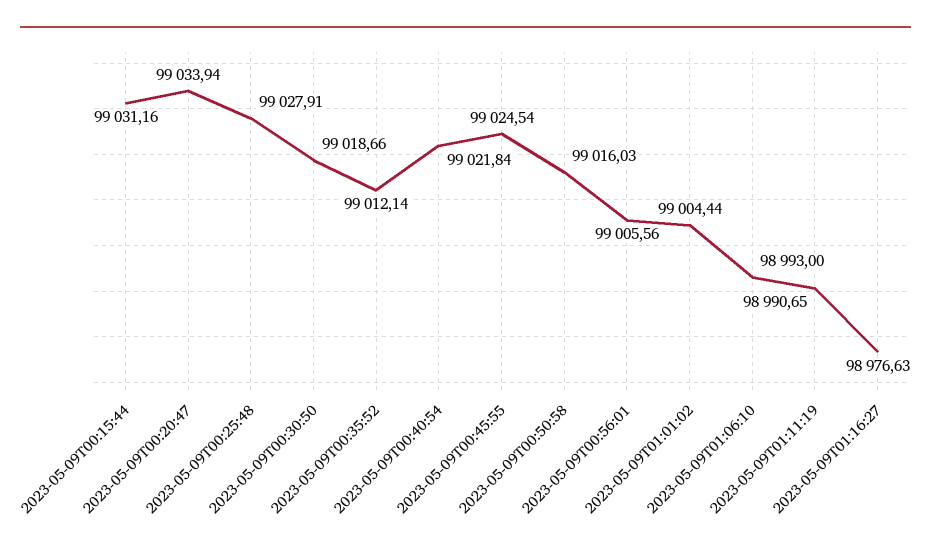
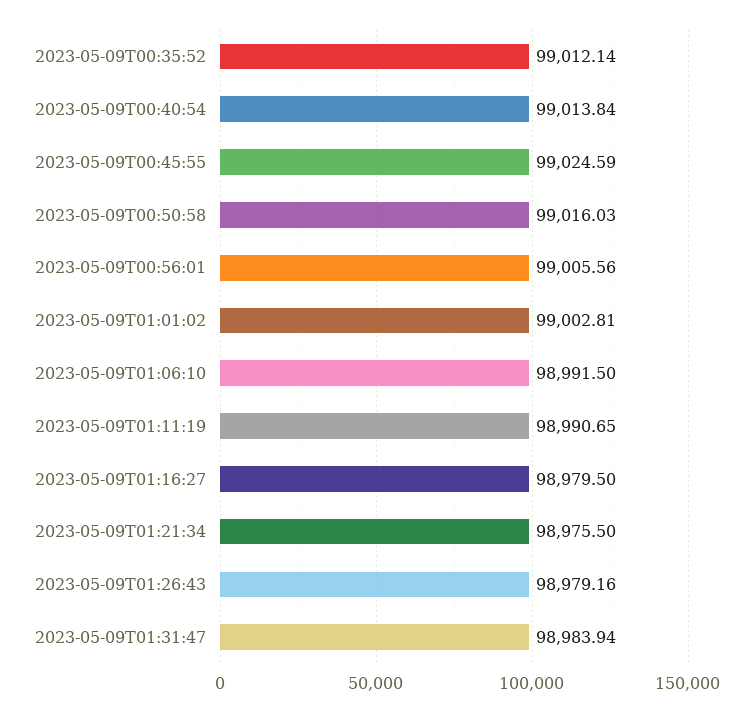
2023-05-09T00:15:44: 99031.16 -> none
2023-05-09T00:20:47: 99033.94 -> none
2023-05-09T00:25:48: 99027.91 -> none
2023-05-09T00:30:50: 99018.66 -> none
2023-05-09T00:40:54: 99021.84 -> 99013.84
2023-05-09T00:45:55: 99024.54 -> 99024.59
2023-05-09T01:01:02: 99004.44 -> 99002.81
2023-05-09T01:06:10: 98993 -> 98991.5
2023-05-09T01:16:27: 98976.63 -> 98979.5
2023-05-09T01:21:34: none -> 98975.5
2023-05-09T01:26:43: none -> 98979.16
2023-05-09T01:31:47: none -> 98983.94

